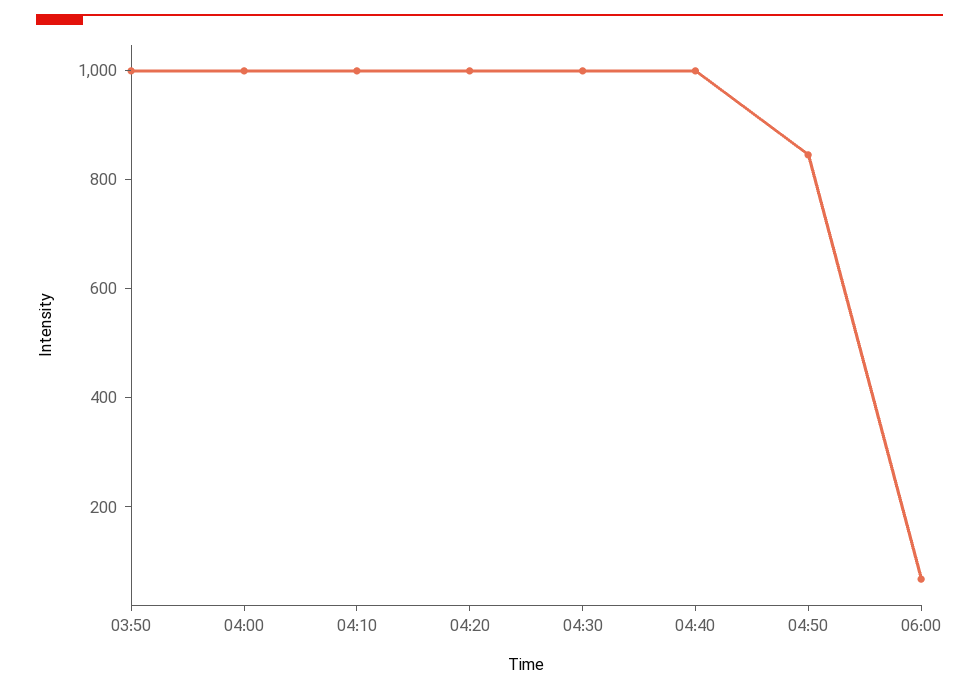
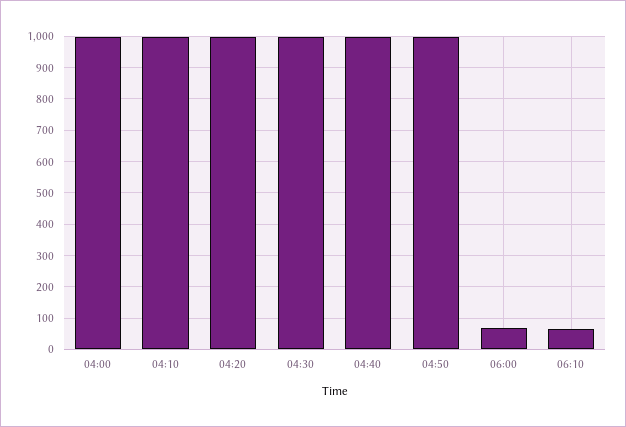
03:50: 1000 -> none
04:50: 850 -> 1000
06:10: none -> 60

